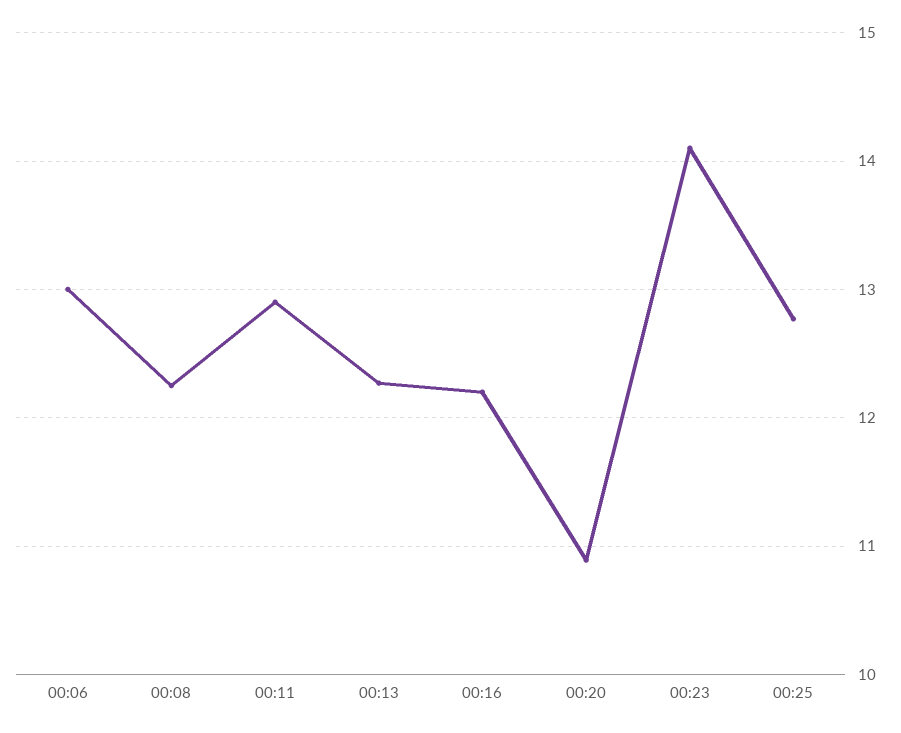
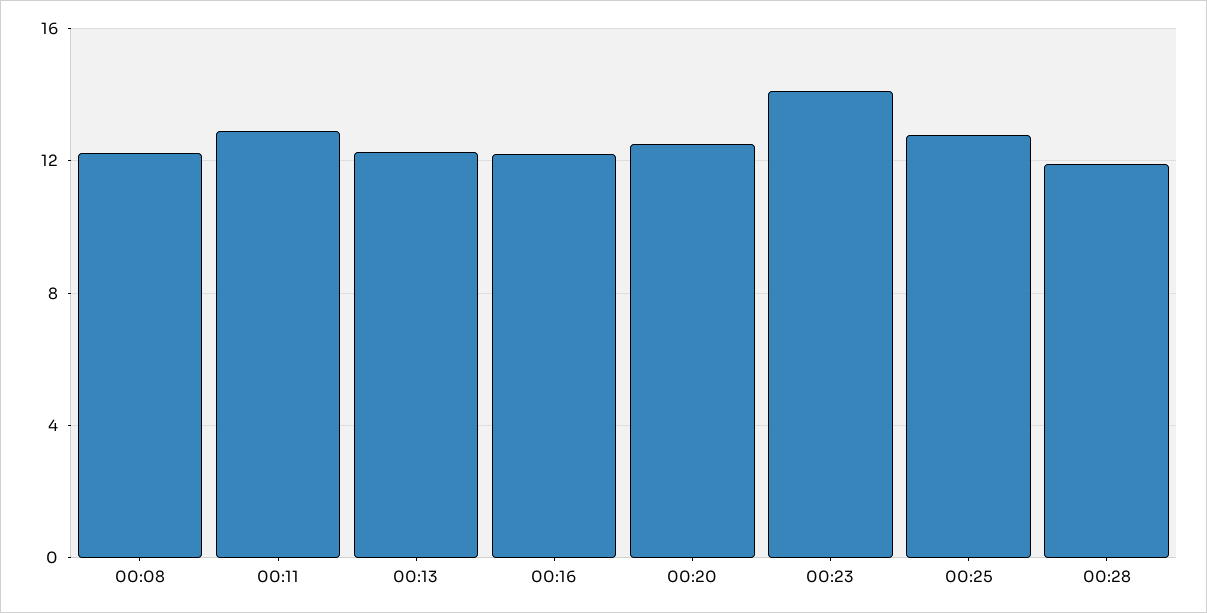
00:06: 13 -> none
00:20: 10.9 -> 12.5
00:28: none -> 12

